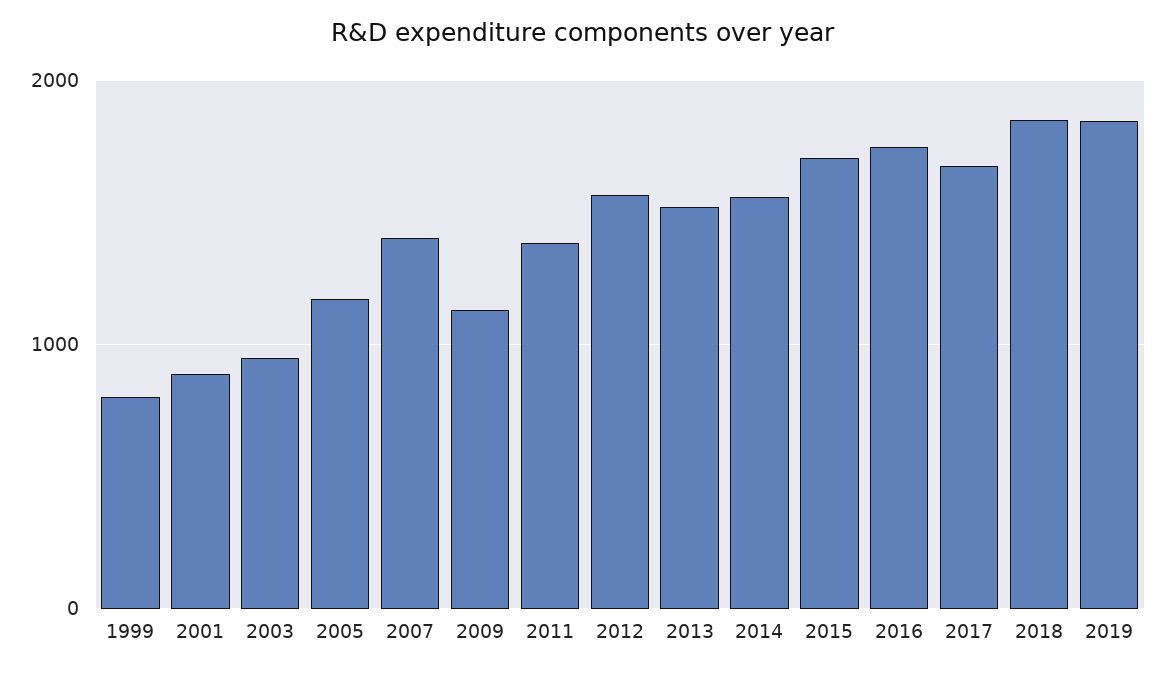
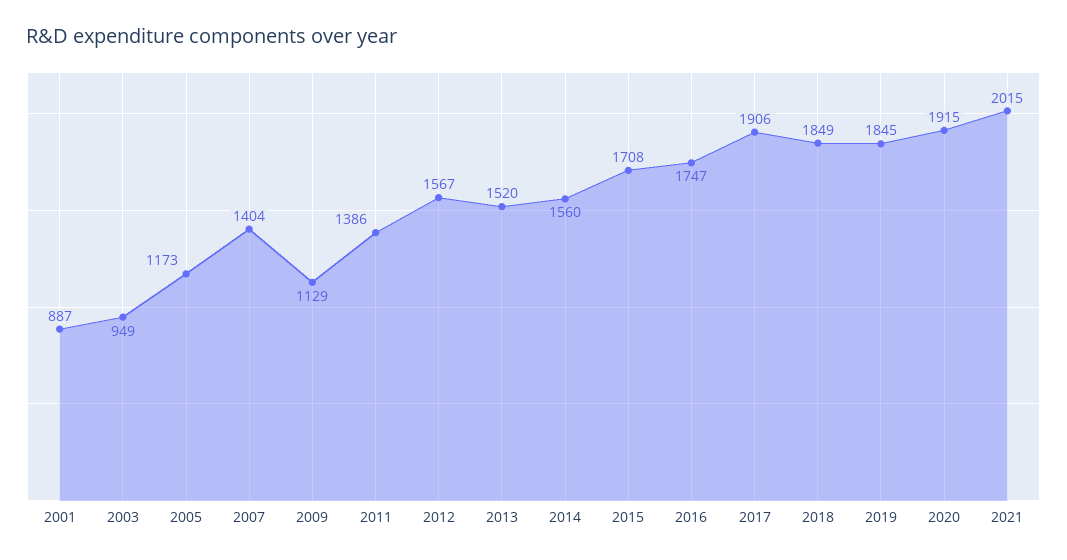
1999: 800 -> none
2017: 1700 -> 1906
2020: none -> 1915
2021: none -> 2015

